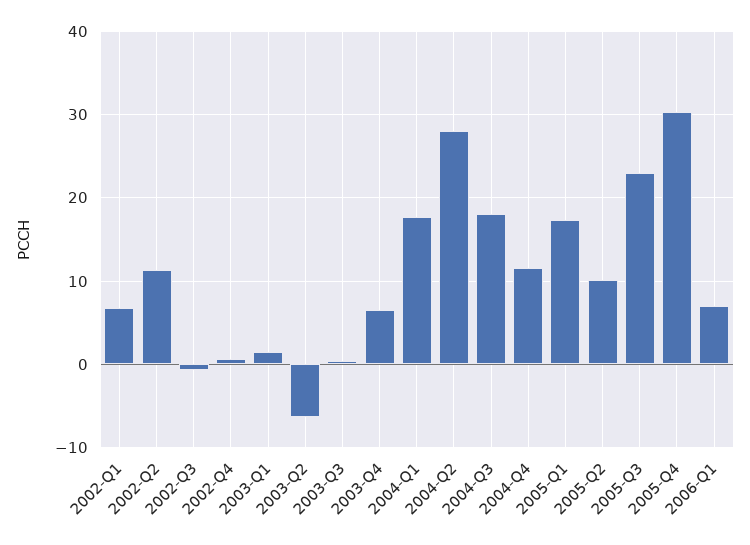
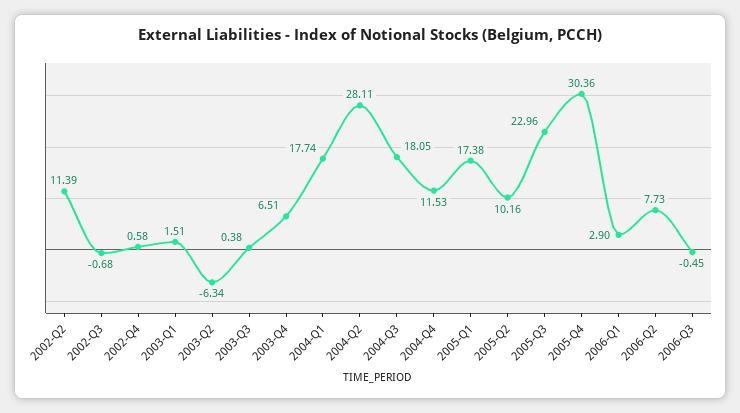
2002-Q1: 7 -> none
2006-Q1: 7 -> 2.9
2006-Q2: none -> 7.73
2006-Q3: none -> -0.45

